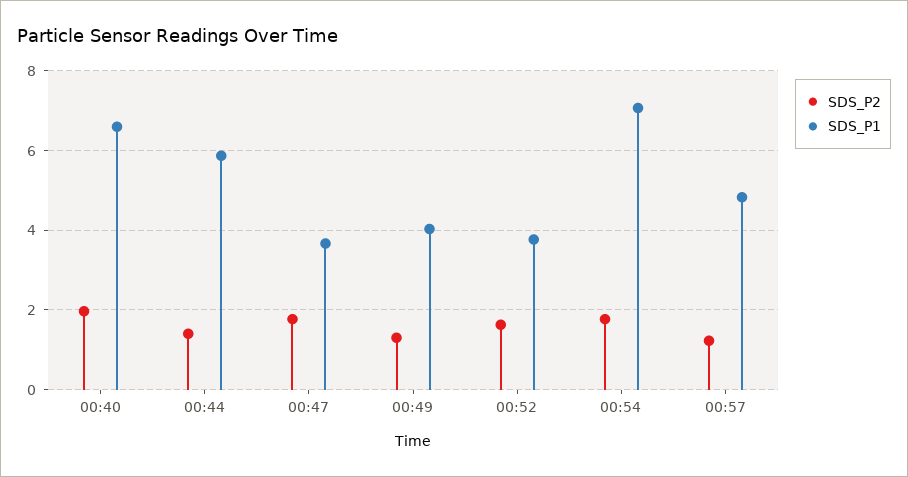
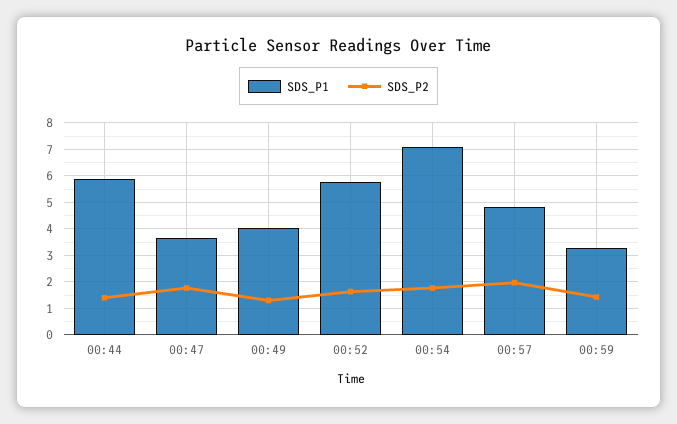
SDS_P2, 00:40: 2 -> none
SDS_P1, 00:40: 6.6 -> none
SDS_P1, 00:52: 3.8 -> 5.75
SDS_P2, 00:57: 1.2 -> 2
SDS_P1, 00:59: none -> 3.25
SDS_P2, 00:59: none -> 1.5

